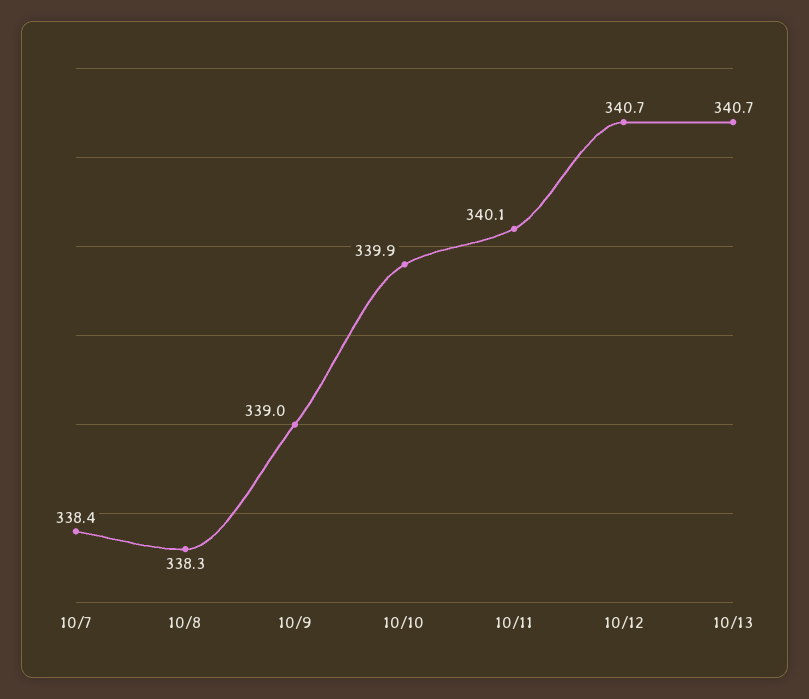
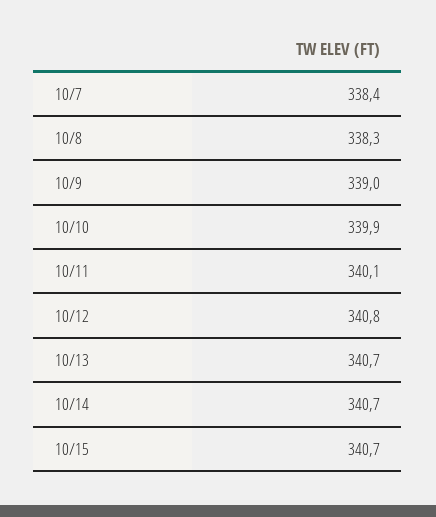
10/12: 340.7 -> 340.8
10/14: none -> 340.7
10/15: none -> 340.7

